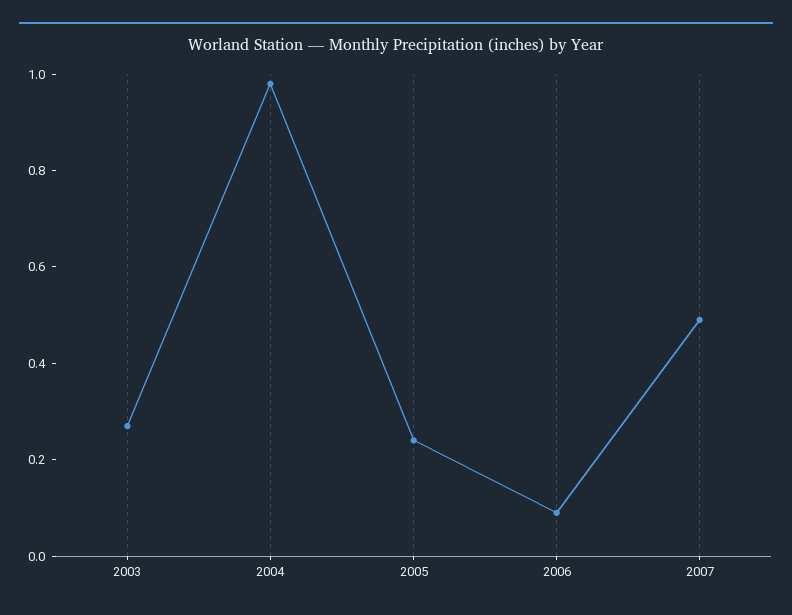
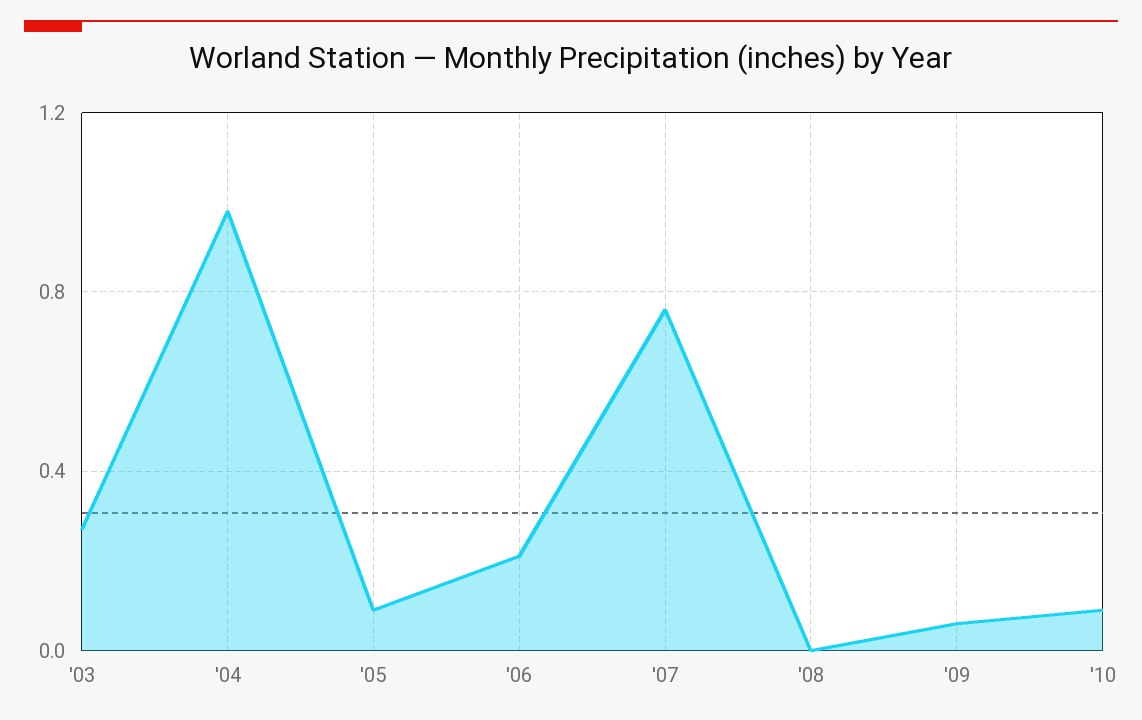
2005: 0.25 -> 0.1
2006: 0.1 -> 0.2
2007: 0.5 -> 0.75
'08: none -> 0
'09: none -> 0.05
'10: none -> 0.1

